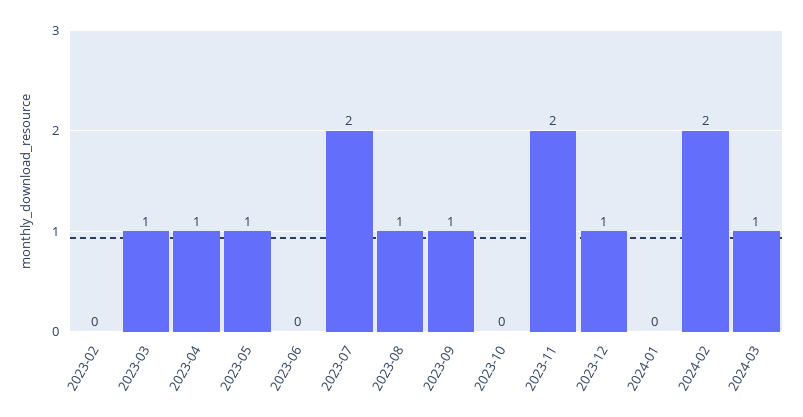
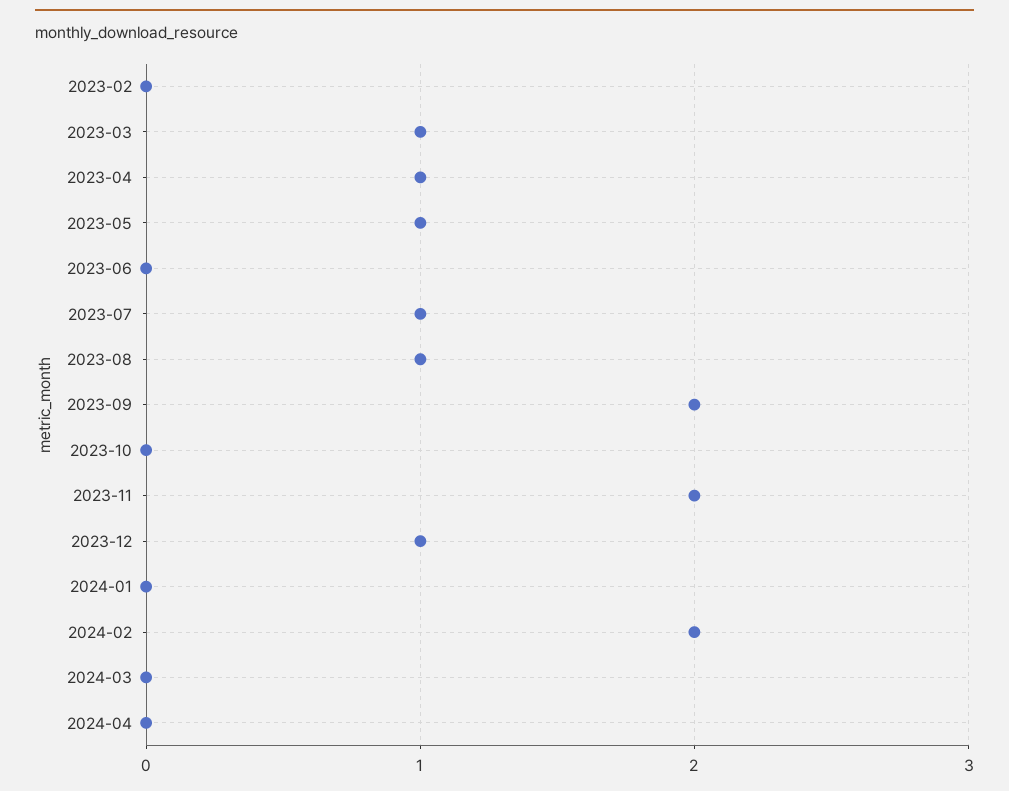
2023-07: 2 -> 1
2023-09: 1 -> 2
2024-03: 1 -> 0
2024-04: none -> 0

